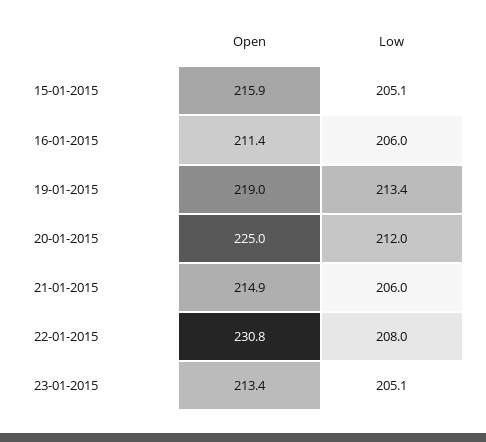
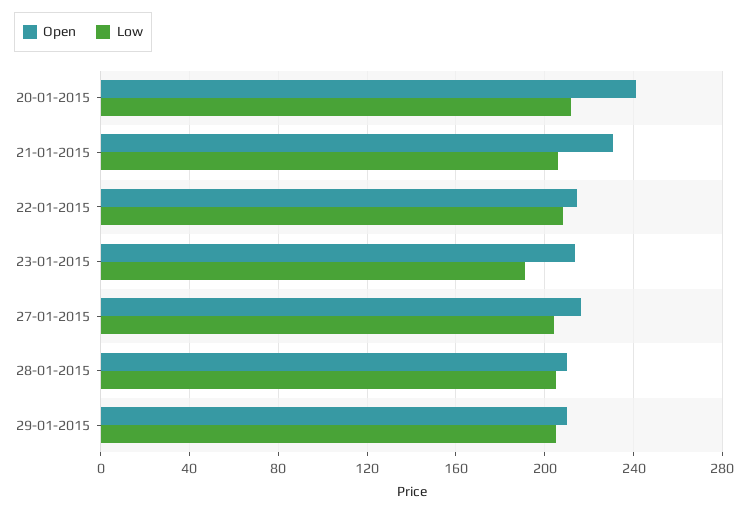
Open, 15-01-2015: 215.9 -> none
Low, 15-01-2015: 205.1 -> none
Open, 16-01-2015: 211.4 -> none
Low, 16-01-2015: 206 -> none
Open, 19-01-2015: 219 -> none
Low, 19-01-2015: 213.4 -> none
Open, 20-01-2015: 225 -> 240
Open, 21-01-2015: 214.9 -> 230
Open, 22-01-2015: 230.8 -> 215
Low, 23-01-2015: 205.1 -> 190
Open, 27-01-2015: none -> 215
Low, 27-01-2015: none -> 205
Open, 28-01-2015: none -> 210
Low, 28-01-2015: none -> 205
Open, 29-01-2015: none -> 210
Low, 29-01-2015: none -> 205

